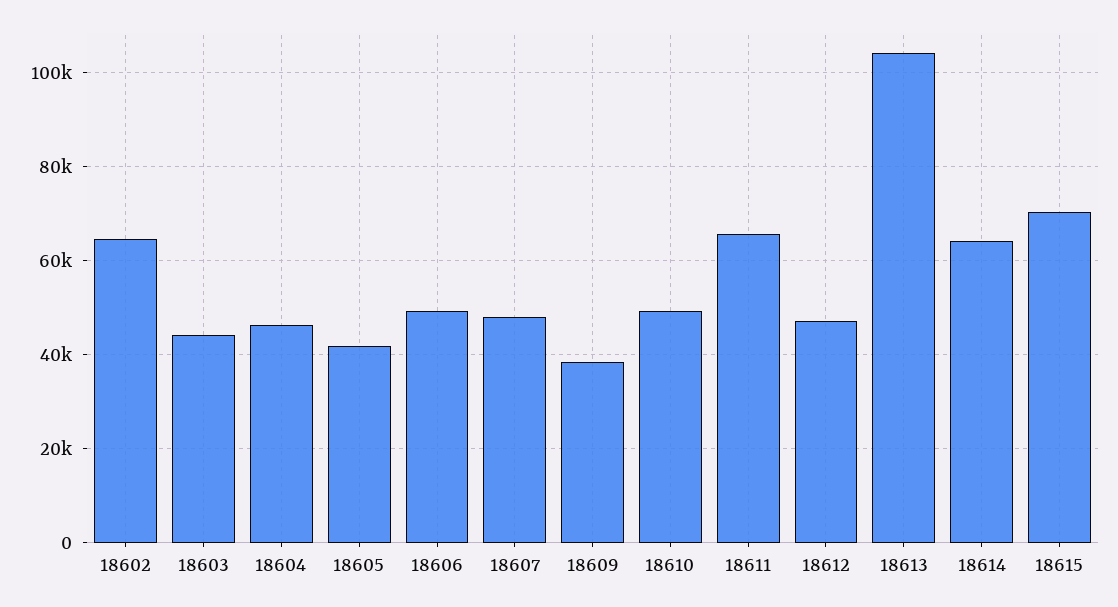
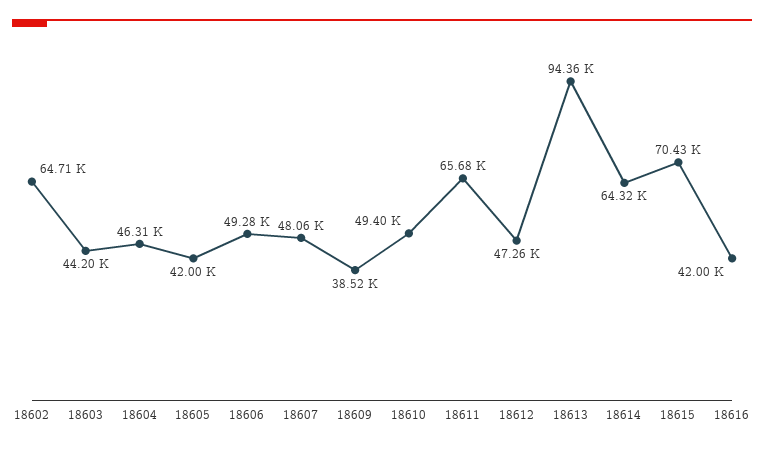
18613: 104000 -> 94360
18616: none -> 42000

